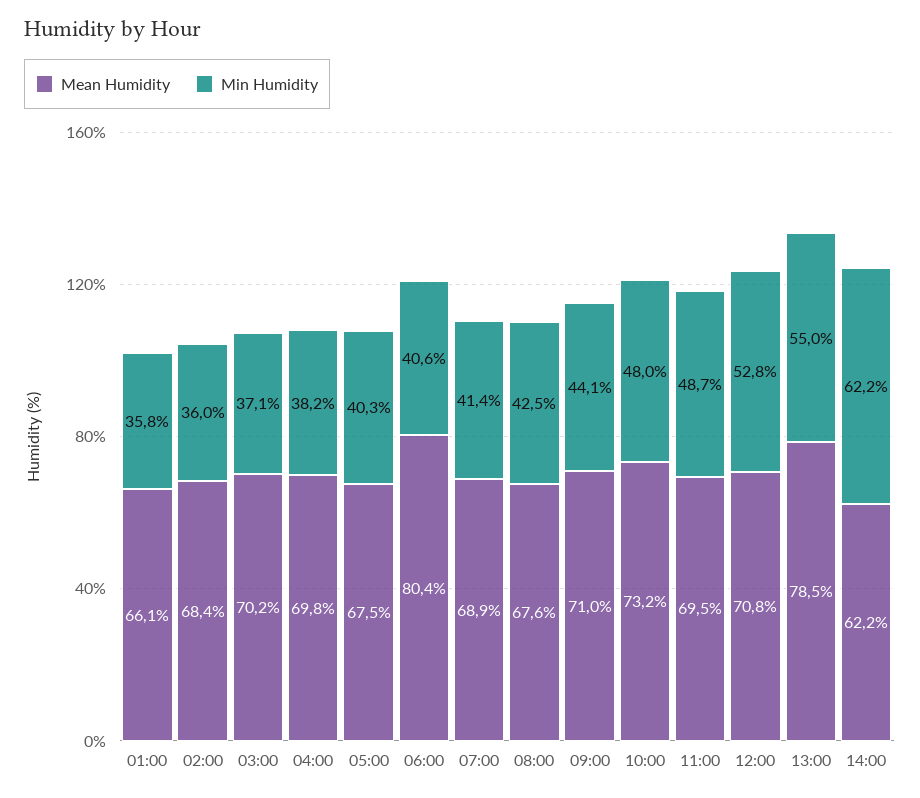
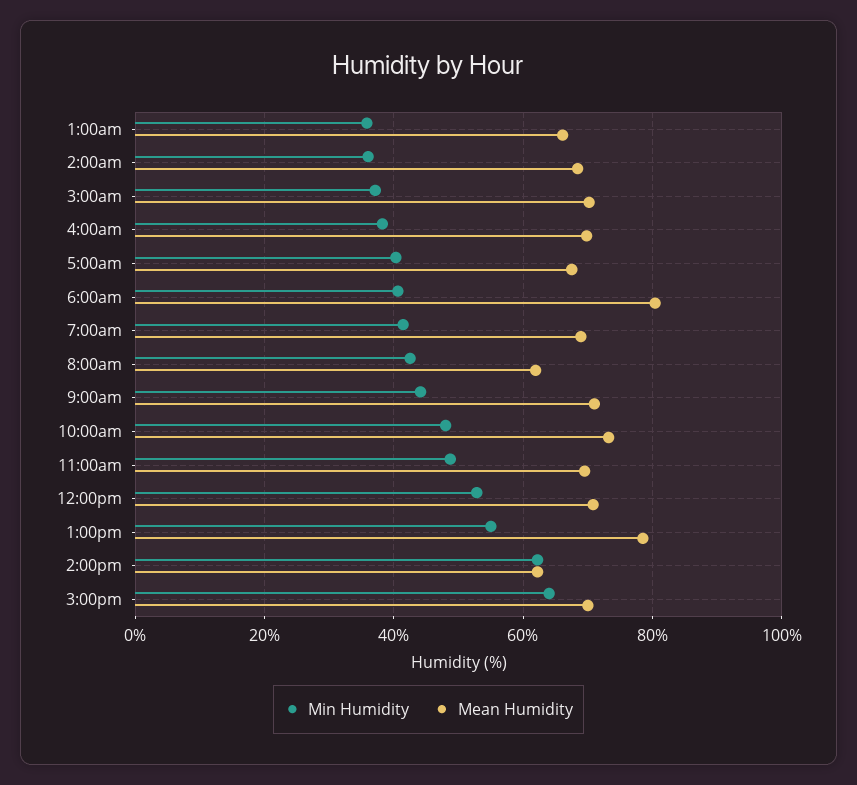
Mean Humidity, 08:00: 67.6 -> 62
Min Humidity, 3:00pm: none -> 64
Mean Humidity, 3:00pm: none -> 70

